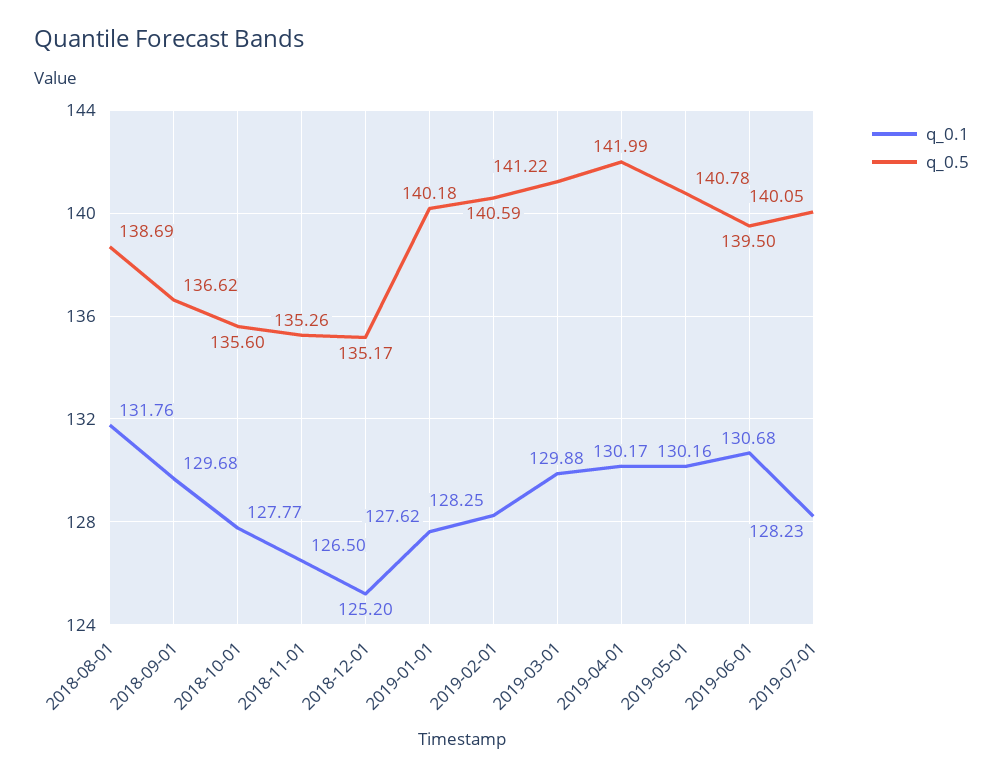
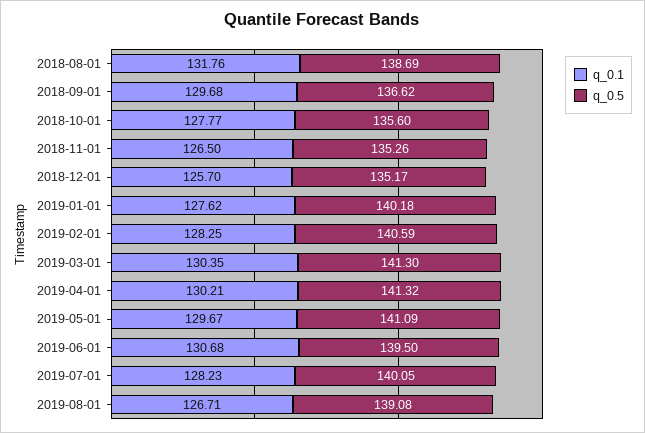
q_0.1, 2018-12-01: 125.2 -> 125.7
q_0.1, 2019-03-01: 129.88 -> 130.35
q_0.5, 2019-03-01: 141.22 -> 141.3
q_0.1, 2019-04-01: 130.17 -> 130.21
q_0.5, 2019-04-01: 141.99 -> 141.32
q_0.1, 2019-05-01: 130.16 -> 129.67
q_0.5, 2019-05-01: 140.78 -> 141.09
q_0.1, 2019-08-01: none -> 126.71
q_0.5, 2019-08-01: none -> 139.08

